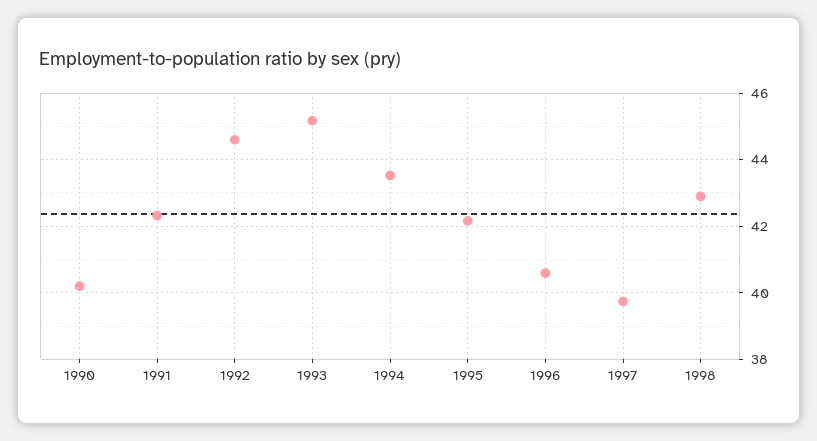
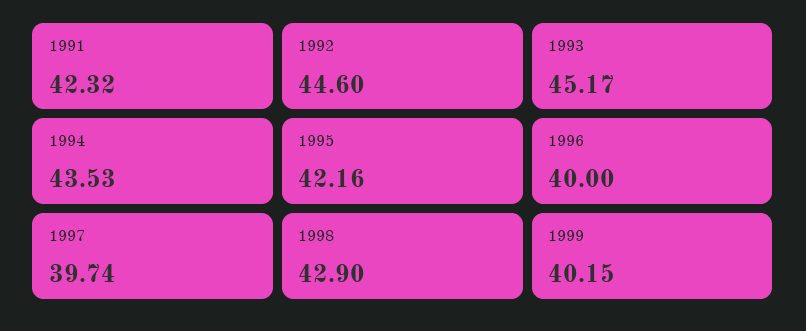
1990: 40.2 -> none
1996: 40.6 -> 40
1999: none -> 40.15

